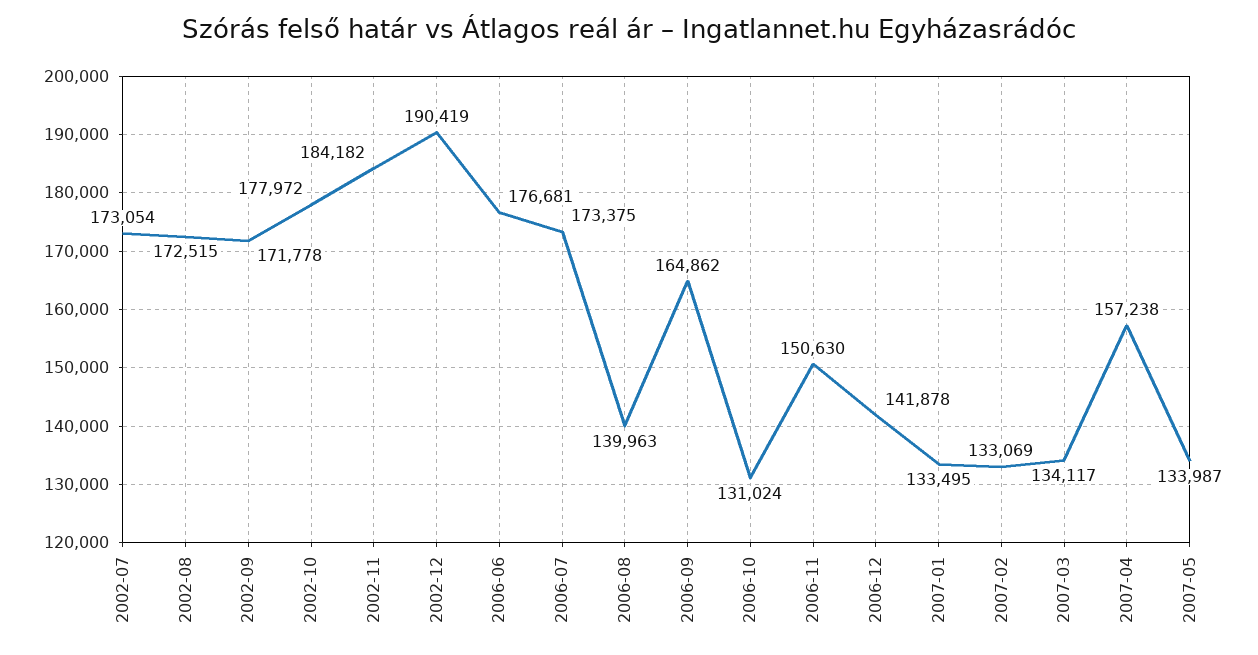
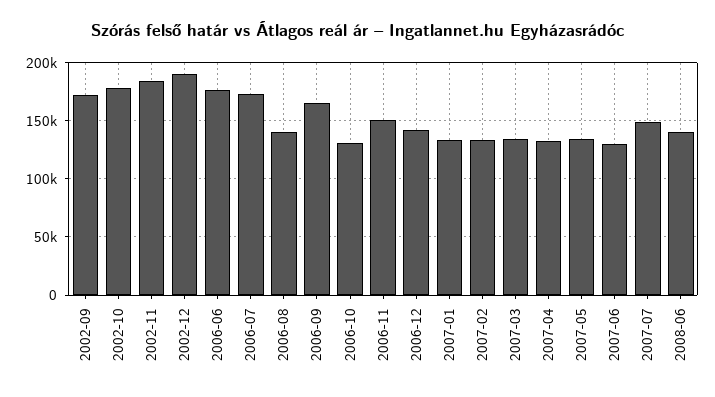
2002-07: 173054 -> none
2002-08: 172515 -> none
2007-04: 157238 -> 130000
2007-06: none -> 130000
2007-07: none -> 150000
2008-06: none -> 140000

